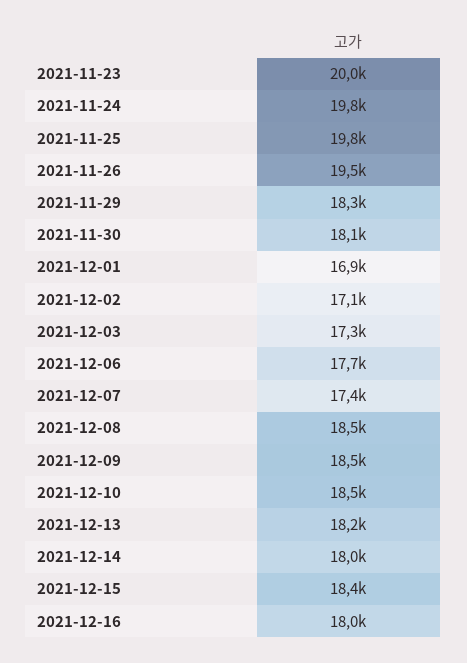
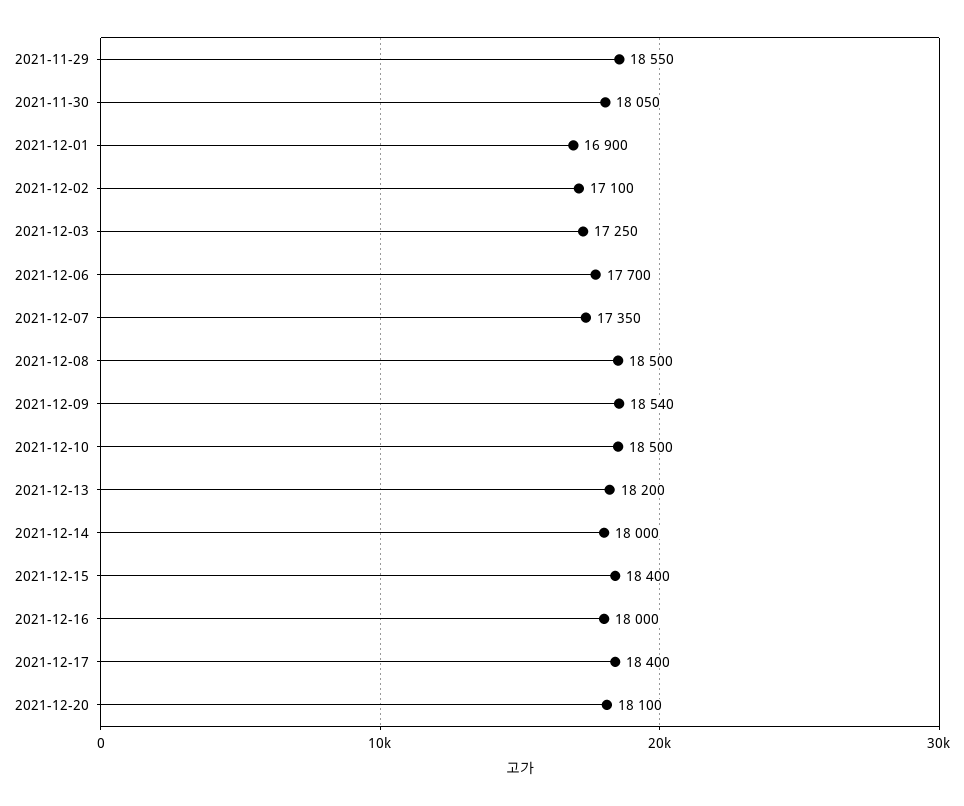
2021-11-23: 20000 -> none
2021-11-24: 19800 -> none
2021-11-25: 19800 -> none
2021-11-26: 19500 -> none
2021-11-29: 18300 -> 18550
2021-12-17: none -> 18400
2021-12-20: none -> 18100

